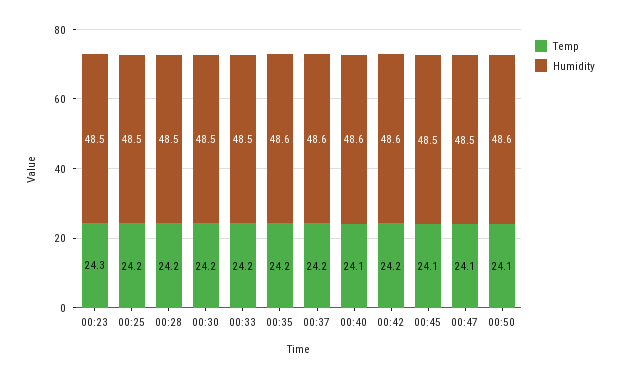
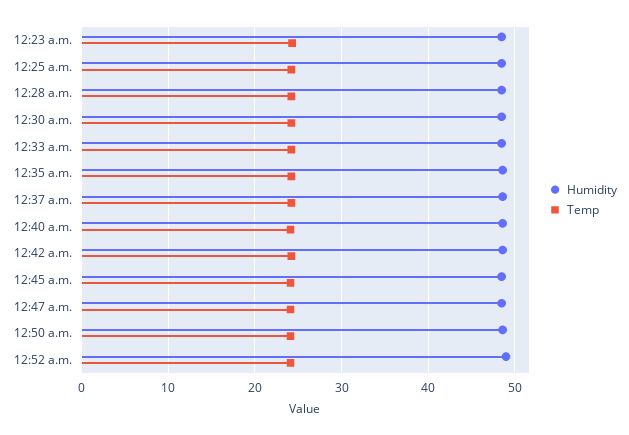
Humidity, 12:52 a.m.: none -> 49
Temp, 12:52 a.m.: none -> 24

